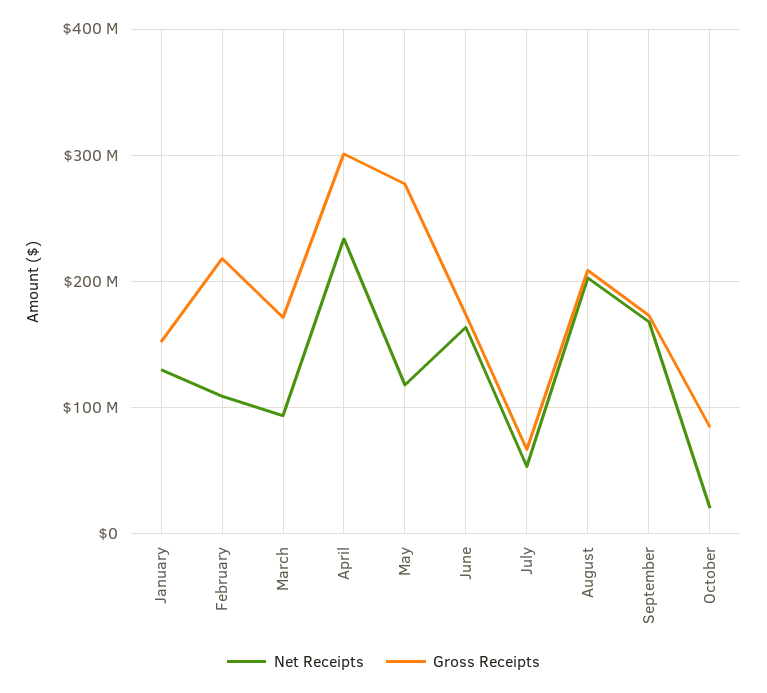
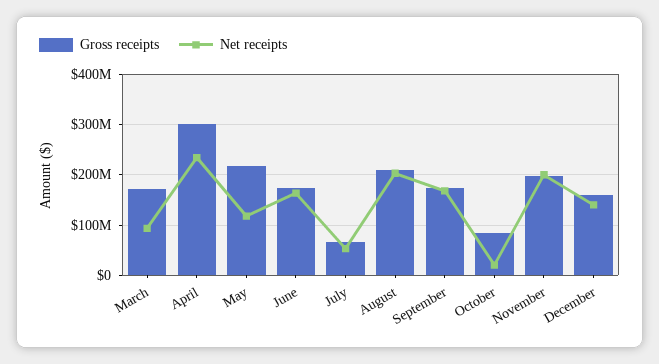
Net Receipts, January: 130000000 -> none
Gross Receipts, January: 150000000 -> none
Net Receipts, February: 110000000 -> none
Gross Receipts, February: 220000000 -> none
Gross Receipts, May: 280000000 -> 220000000
Gross Receipts, November: none -> 200000000
Net Receipts, November: none -> 200000000
Gross Receipts, December: none -> 160000000
Net Receipts, December: none -> 140000000

